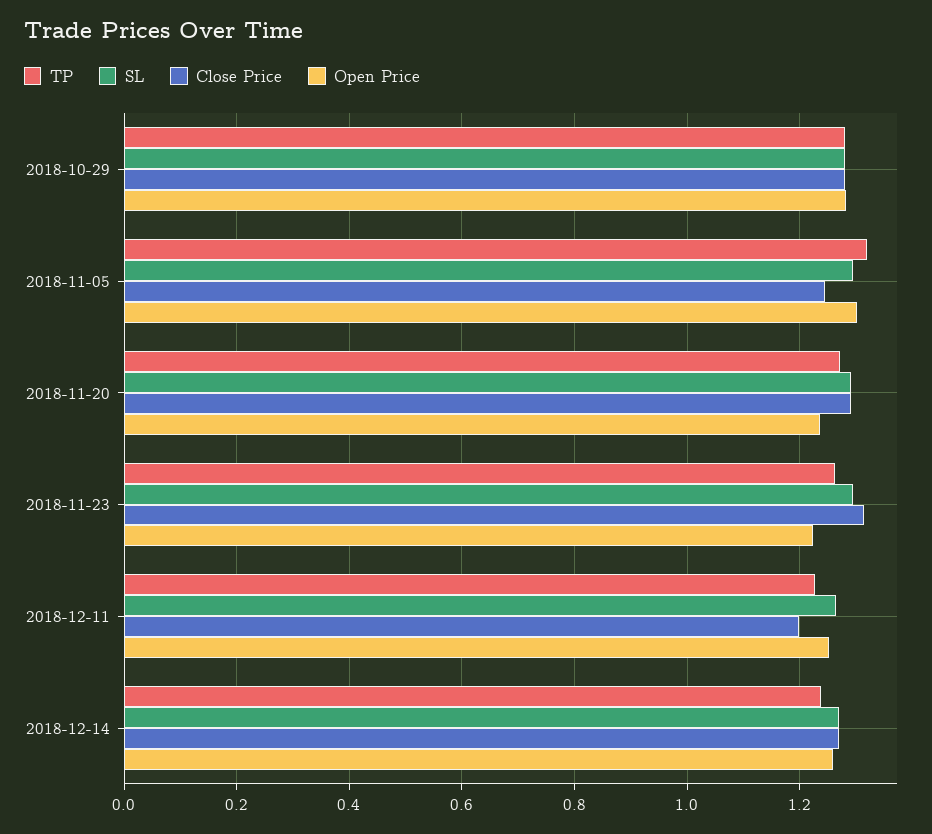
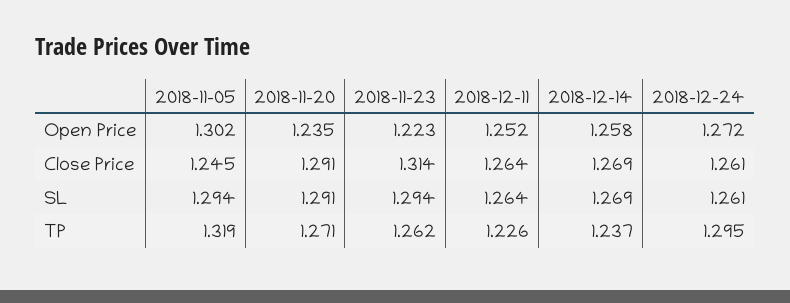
TP, 2018-10-29: 1.28 -> none
SL, 2018-10-29: 1.28 -> none
Close Price, 2018-10-29: 1.28 -> none
Open Price, 2018-10-29: 1.28 -> none
Close Price, 2018-12-11: 1.2 -> 1.264
Open Price, 2018-12-24: none -> 1.272
Close Price, 2018-12-24: none -> 1.261
SL, 2018-12-24: none -> 1.261
TP, 2018-12-24: none -> 1.295

